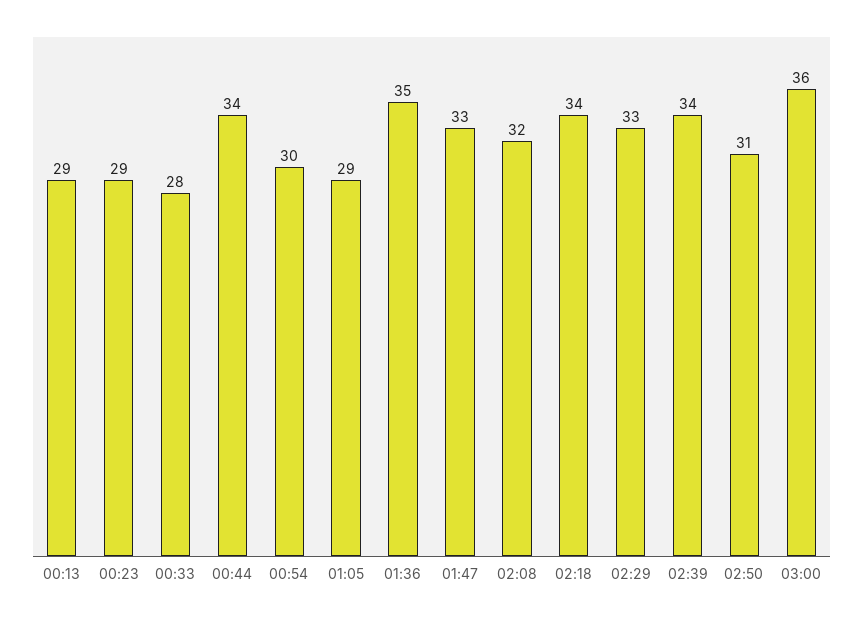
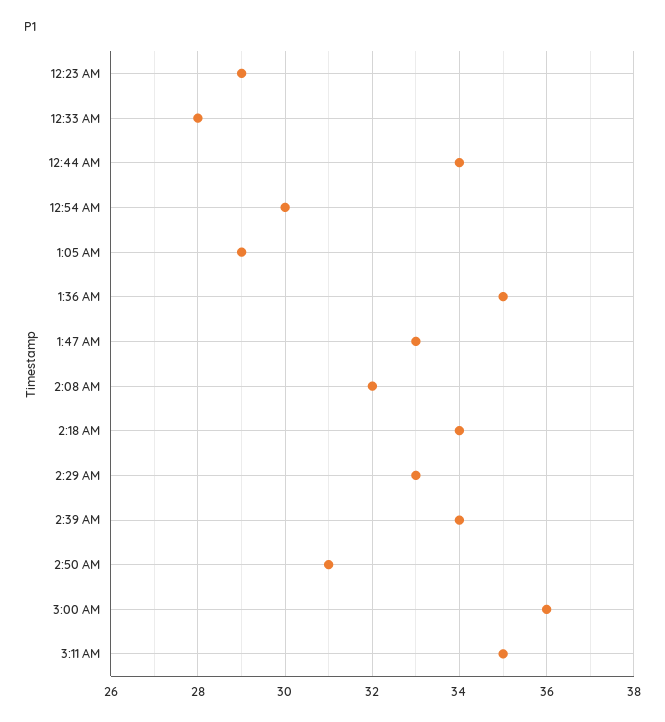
00:13: 29 -> none
3:11 AM: none -> 35

